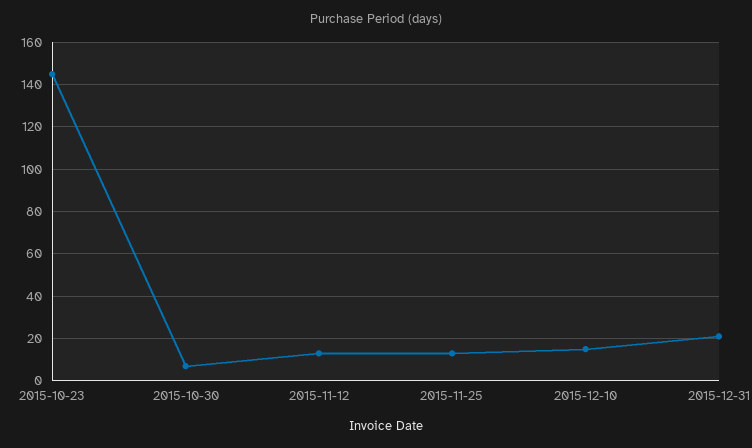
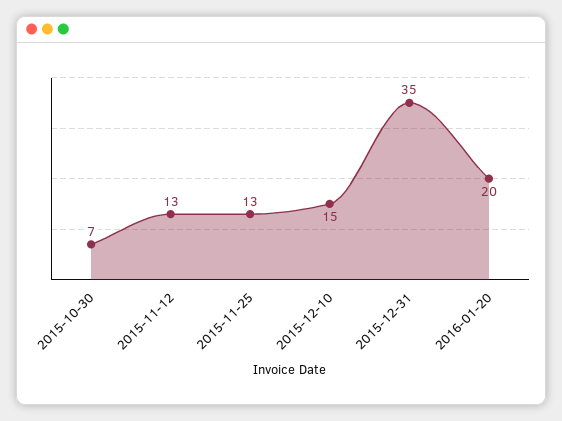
2015-10-23: 145 -> none
2015-12-31: 20 -> 35
2016-01-20: none -> 20

